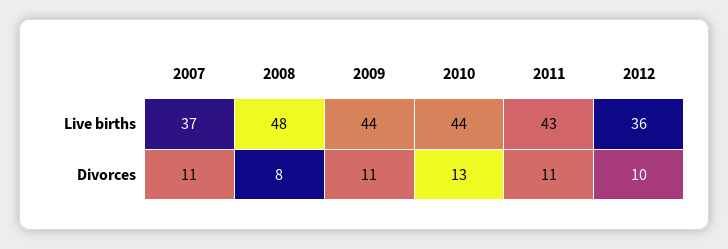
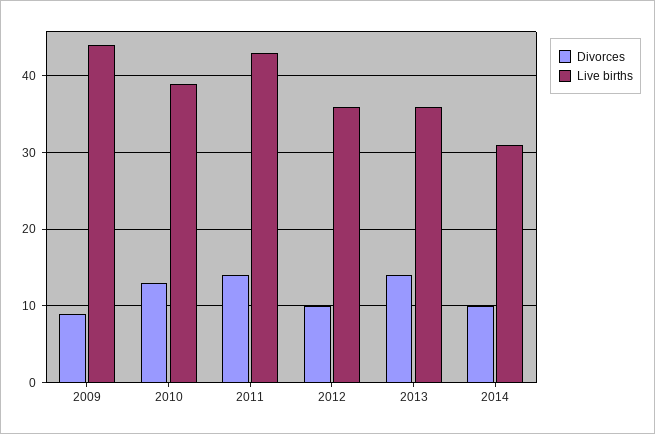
Live births, 2007: 37 -> none
Live births, 2008: 48 -> none
Live births, 2010: 44 -> 39
Divorces, 2007: 11 -> none
Divorces, 2008: 8 -> none
Divorces, 2009: 11 -> 9
Divorces, 2011: 11 -> 14
Divorces, 2013: none -> 14
Live births, 2013: none -> 36
Divorces, 2014: none -> 10
Live births, 2014: none -> 31

